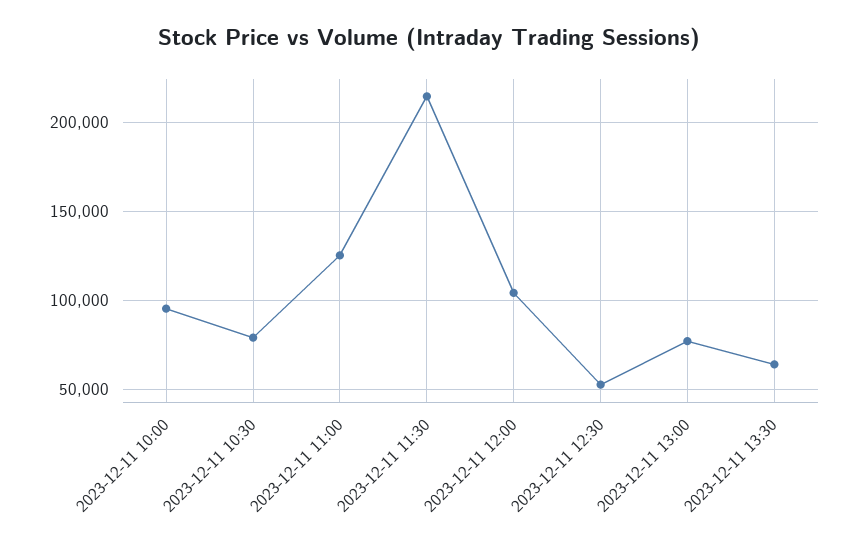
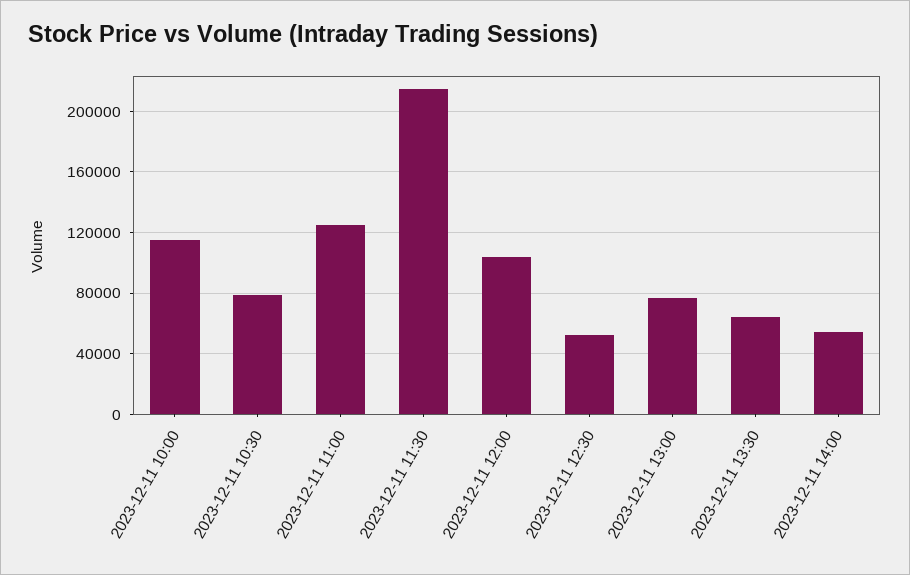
2023-12-11 10:00: 95000 -> 115000
2023-12-11 14:00: none -> 55000

